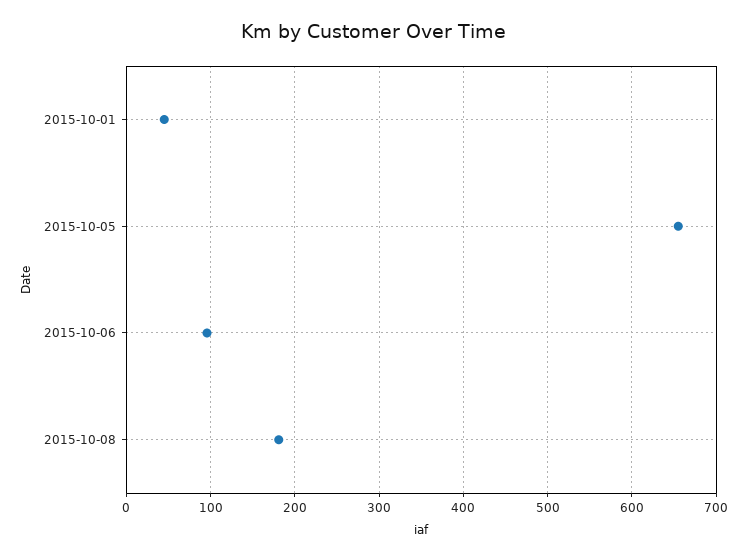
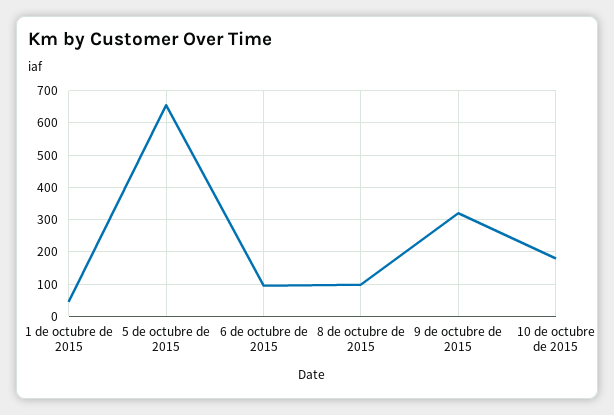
2015-10-08: 180 -> 100
9 de octubre de 2015: none -> 320
10 de octubre de 2015: none -> 180

